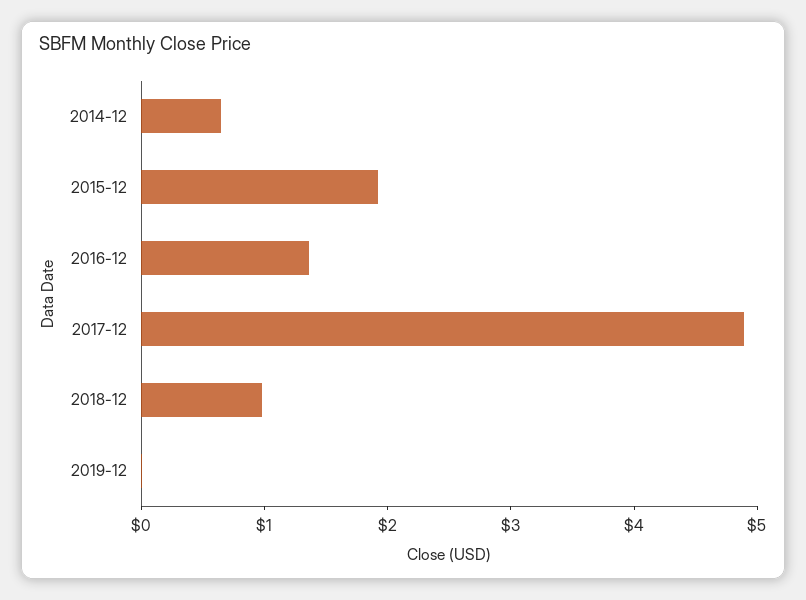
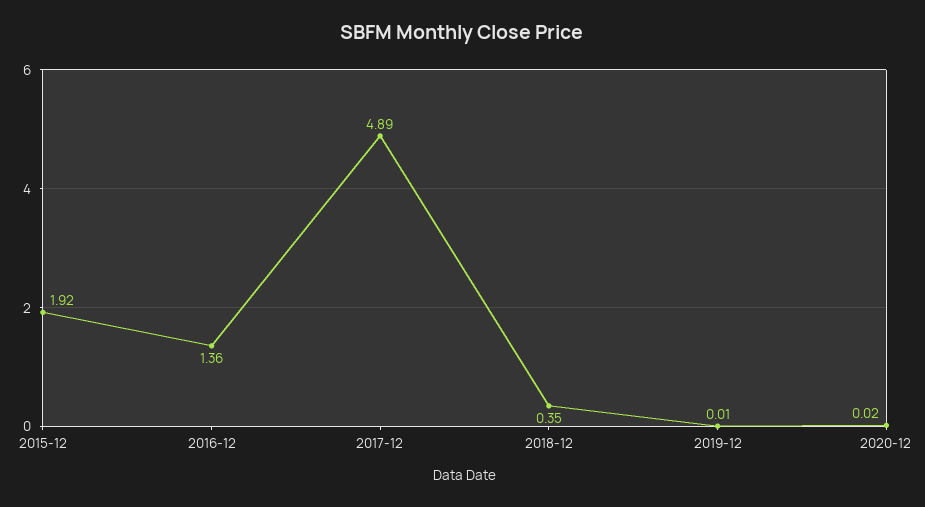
2014-12: 0.6 -> none
2018-12: 1 -> 0.35
2020-12: none -> 0.02

